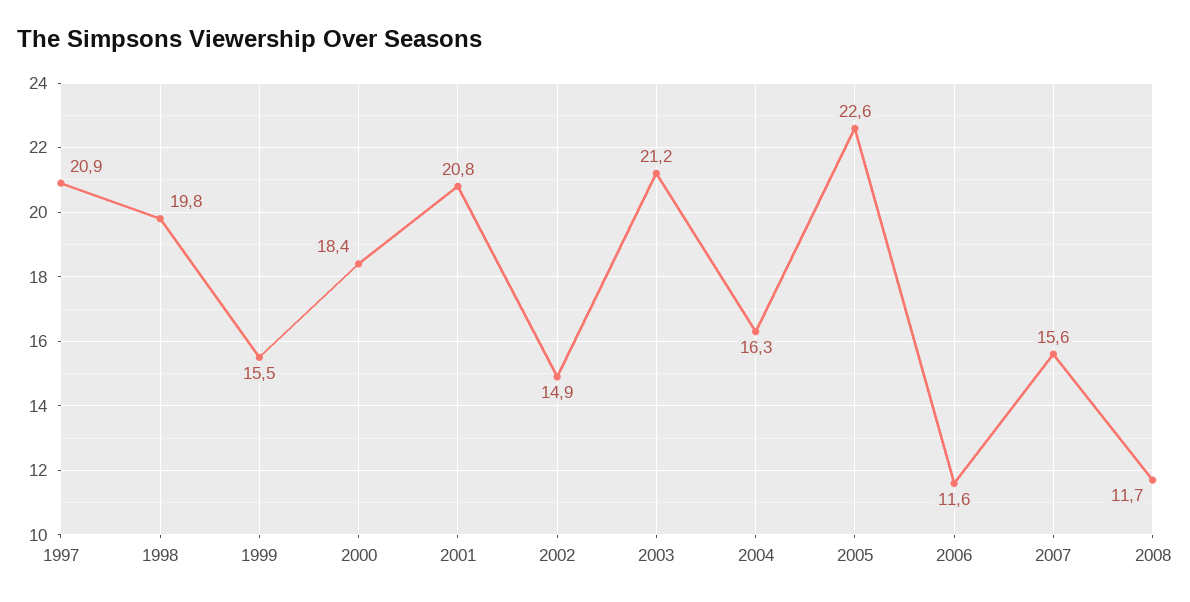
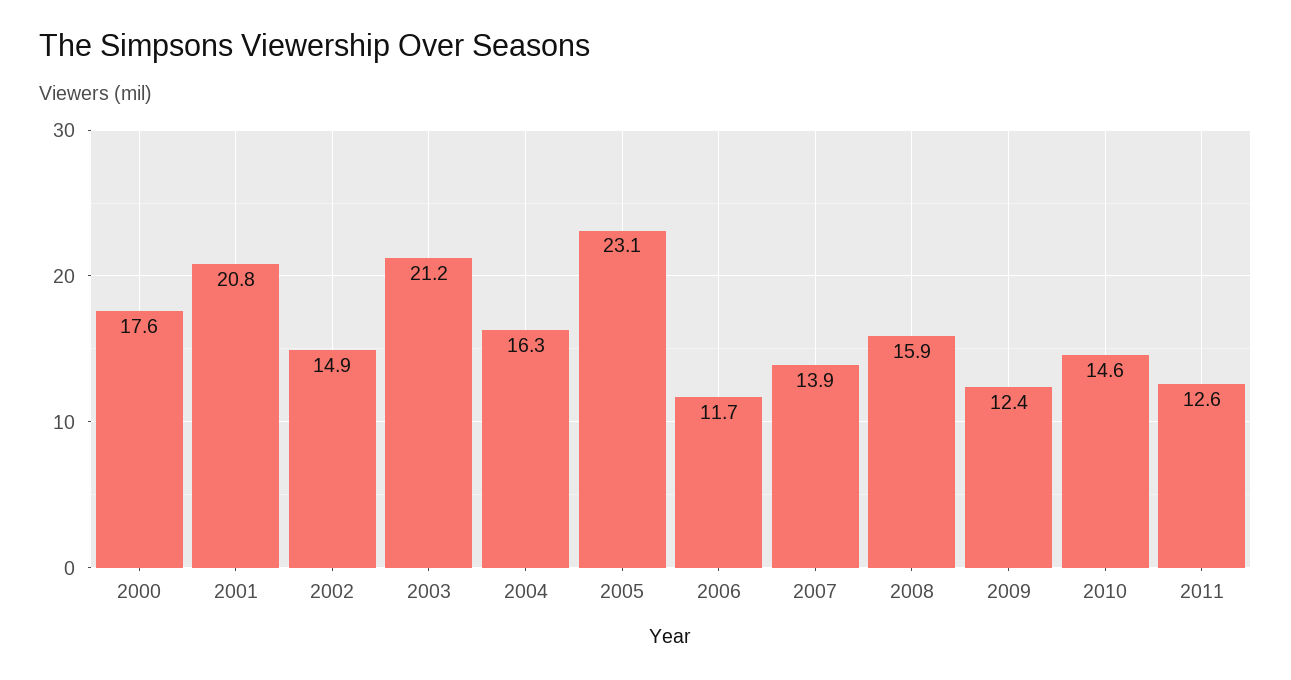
1997: 20.9 -> none
1998: 19.8 -> none
1999: 15.5 -> none
2000: 18.4 -> 17.6
2005: 22.6 -> 23.1
2006: 11.6 -> 11.7
2007: 15.6 -> 13.9
2008: 11.7 -> 15.9
2009: none -> 12.4
2010: none -> 14.6
2011: none -> 12.6

